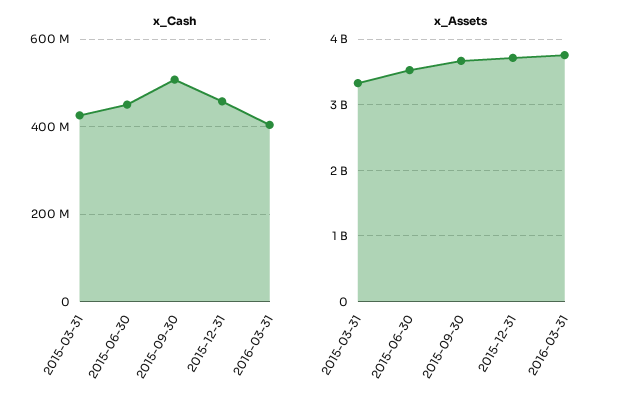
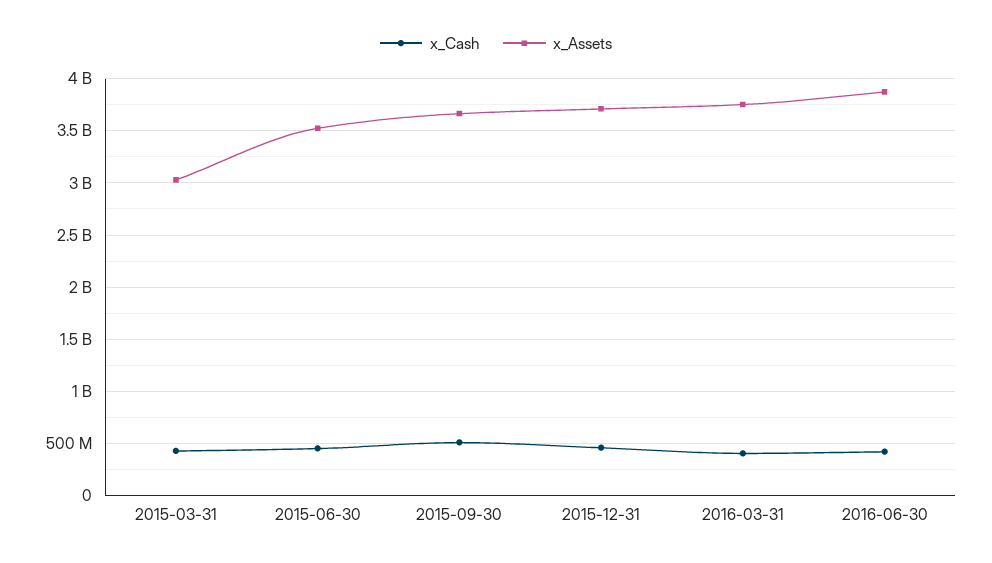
x_Assets, 2015-03-31: 3300000000 -> 3000000000
x_Cash, 2016-06-30: none -> 400000000
x_Assets, 2016-06-30: none -> 3900000000

